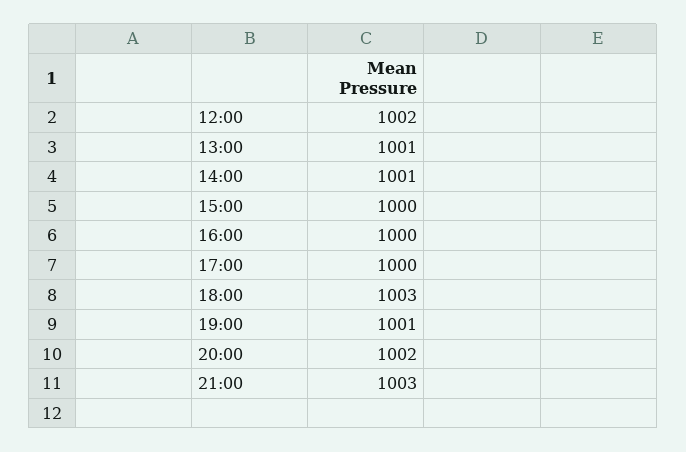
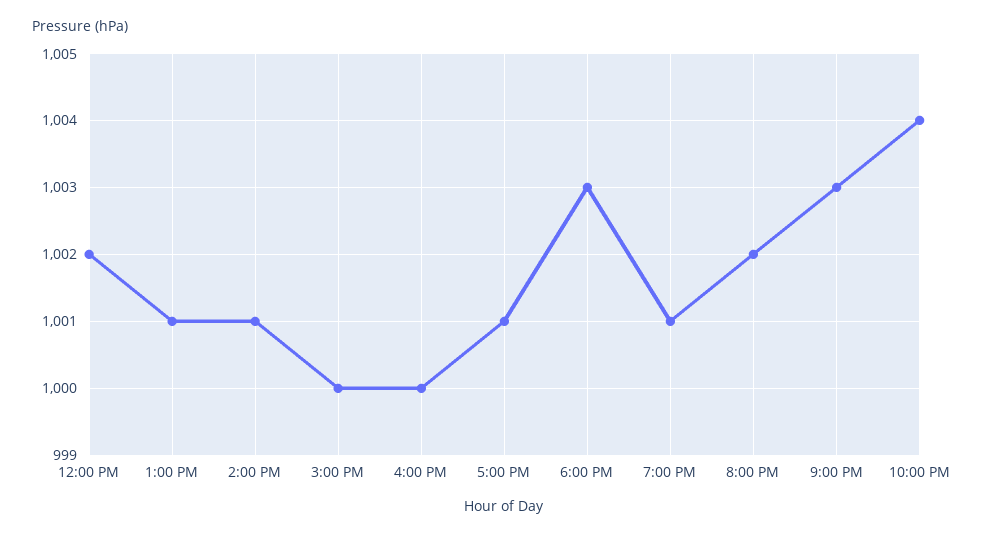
17:00: 1000 -> 1001
10:00 PM: none -> 1004

